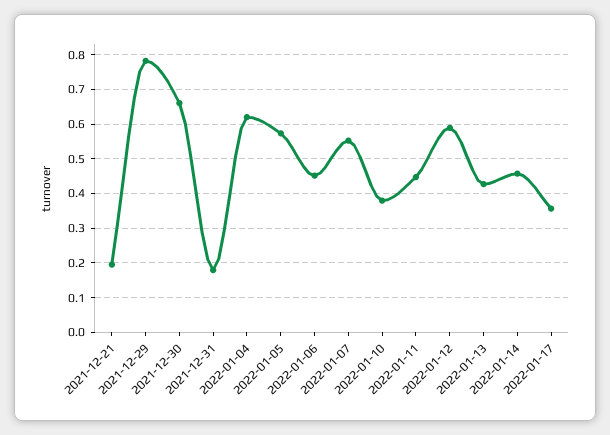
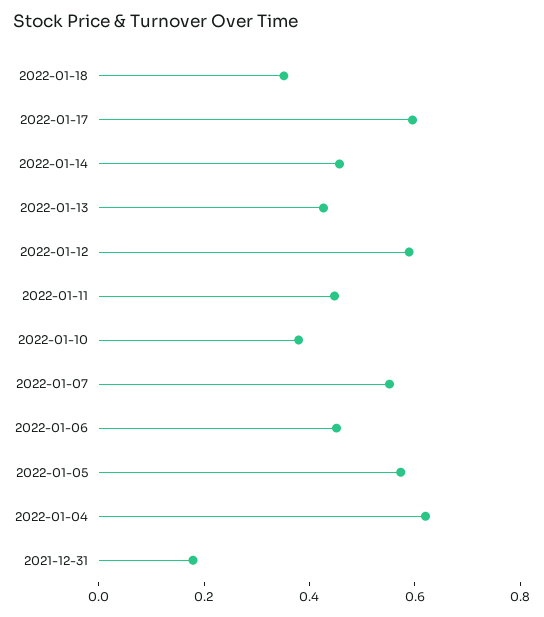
2021-12-21: 0.2 -> none
2021-12-29: 0.78 -> none
2021-12-30: 0.66 -> none
2022-01-17: 0.36 -> 0.6
2022-01-18: none -> 0.35

